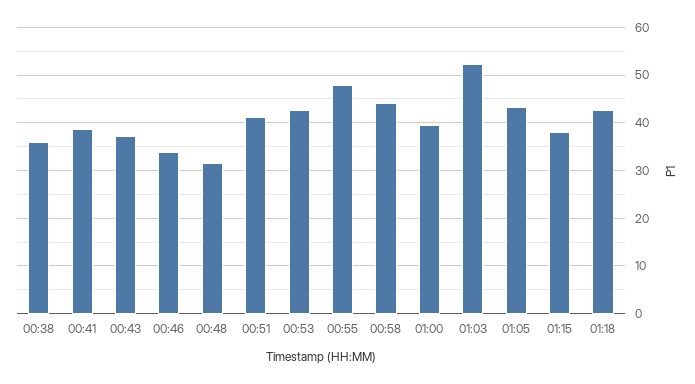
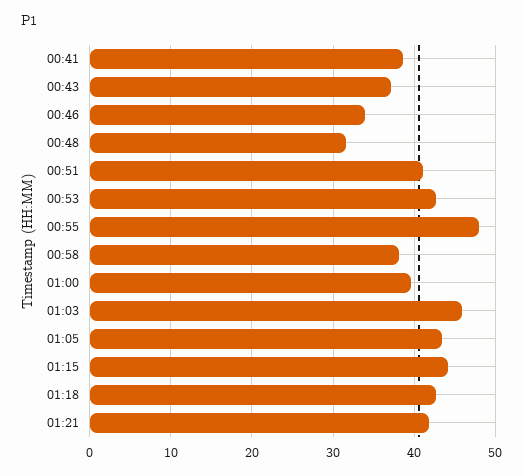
00:38: 36 -> none
00:58: 44 -> 38
01:03: 52 -> 46
01:15: 38 -> 44
01:21: none -> 42

